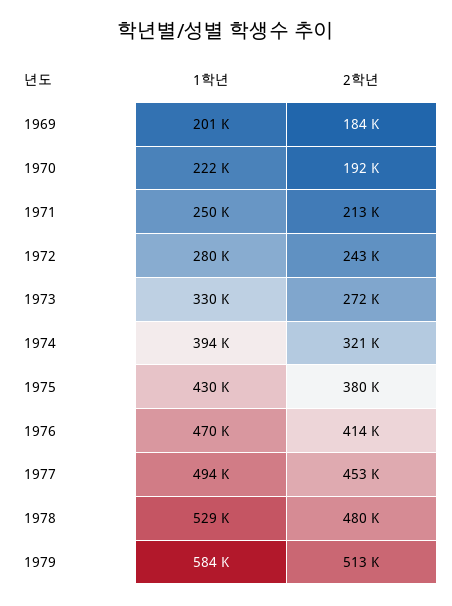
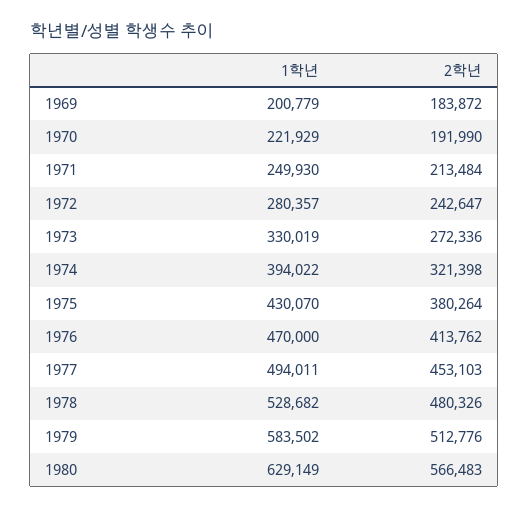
1학년, 1980: none -> 629149
2학년, 1980: none -> 566483

